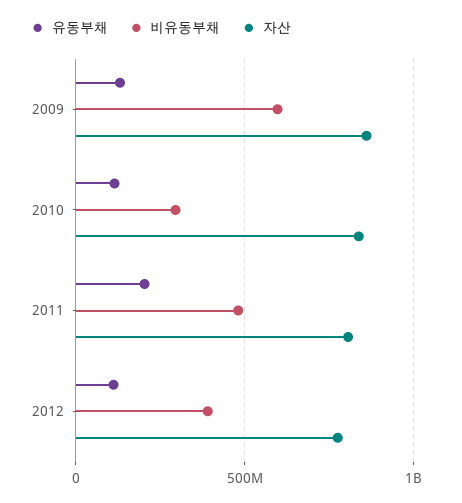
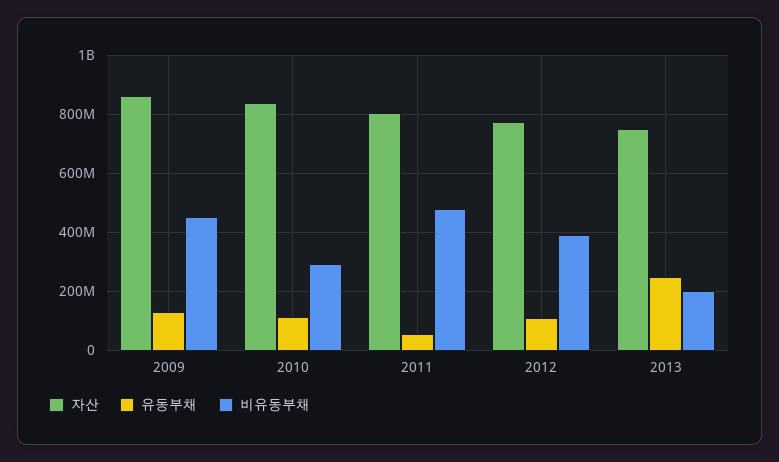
비유동부채, 2009: 600000000 -> 450000000
유동부채, 2011: 200000000 -> 50000000
자산, 2013: none -> 750000000
유동부채, 2013: none -> 250000000
비유동부채, 2013: none -> 200000000

